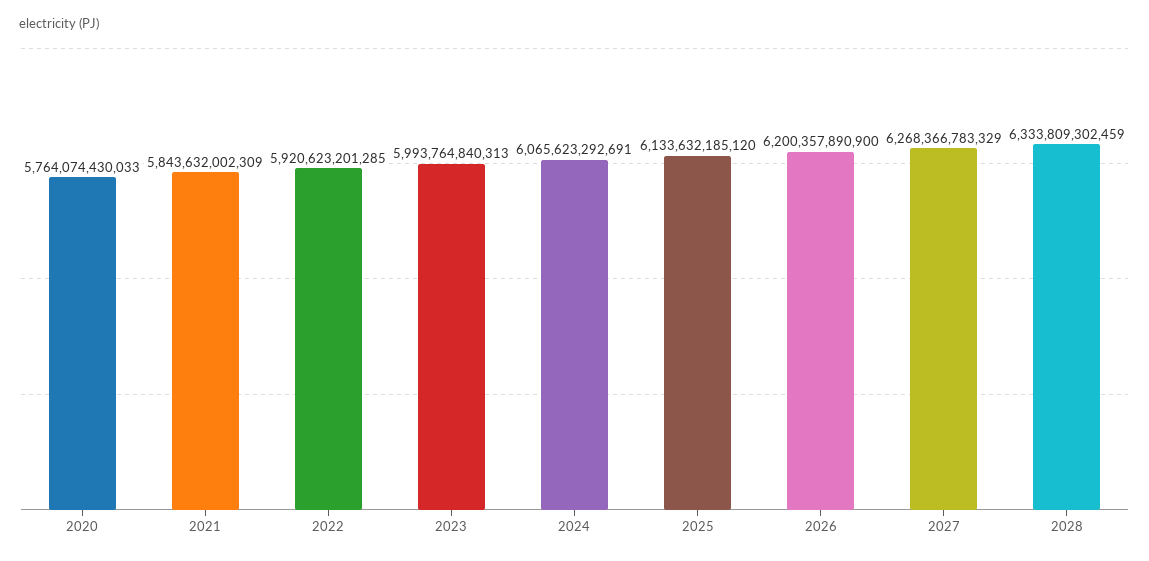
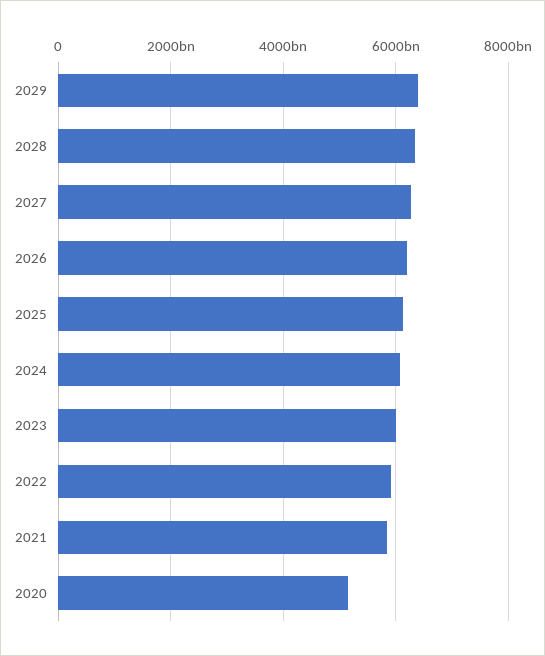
2020: 5764074430033 -> 5200000000000
2029: none -> 6400000000000

